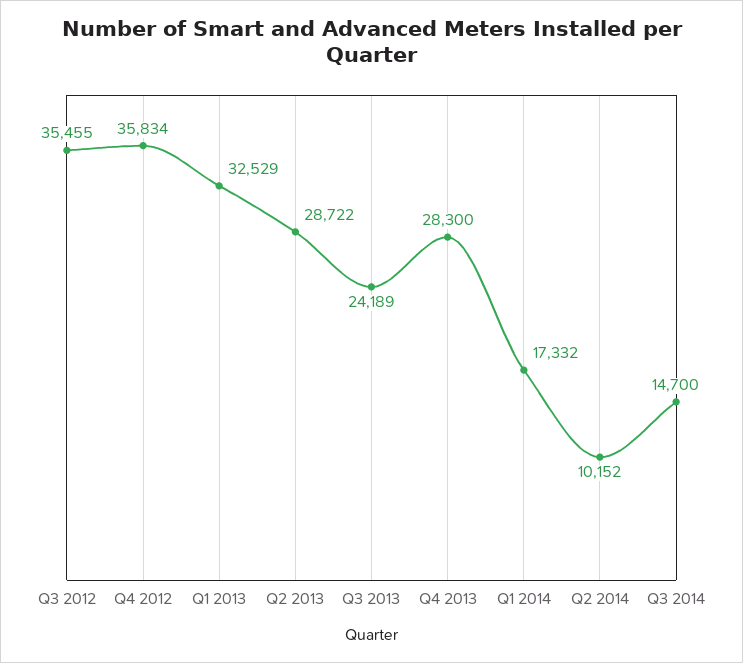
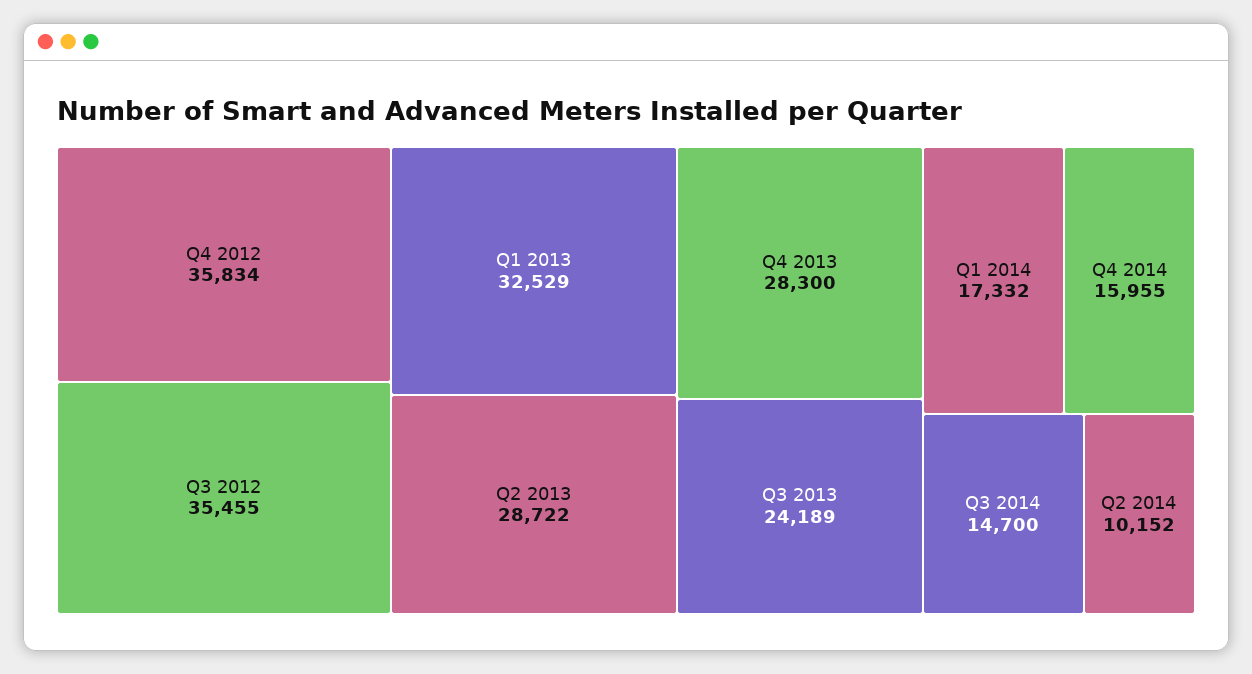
Q4 2014: none -> 15955

